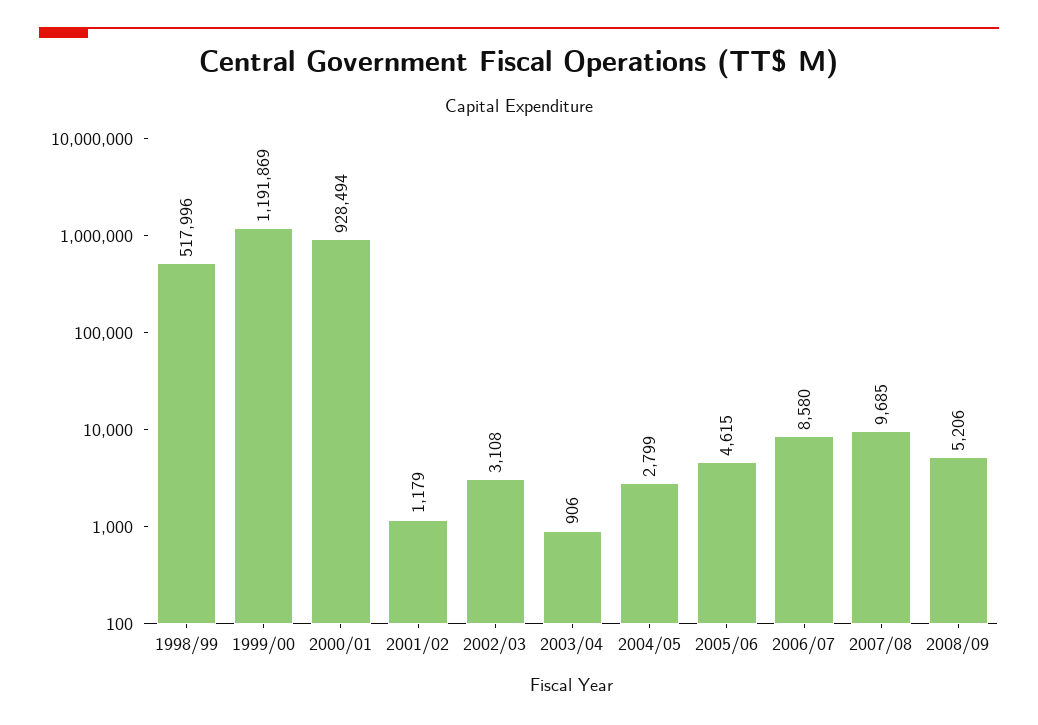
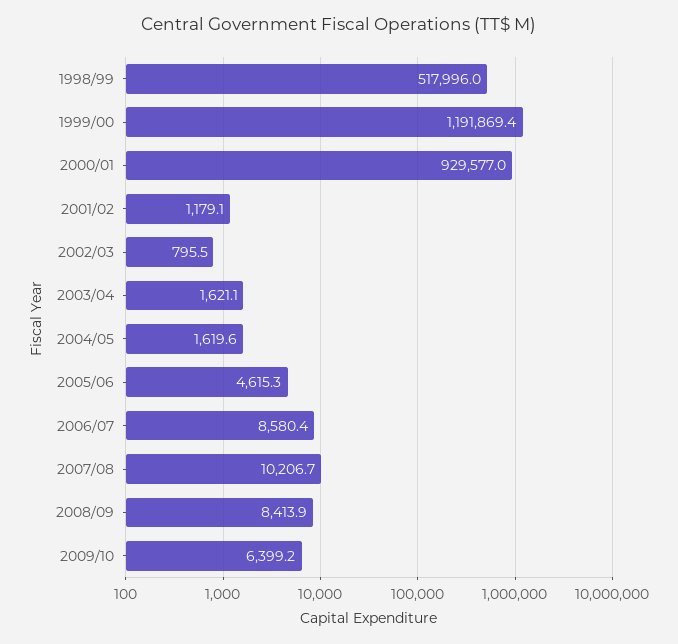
2000/01: 928494 -> 929577
2002/03: 3108 -> 795.5
2003/04: 906 -> 1621.1
2004/05: 2799 -> 1619.6
2007/08: 9685 -> 10206.7
2008/09: 5206 -> 8413.9
2009/10: none -> 6399.2

